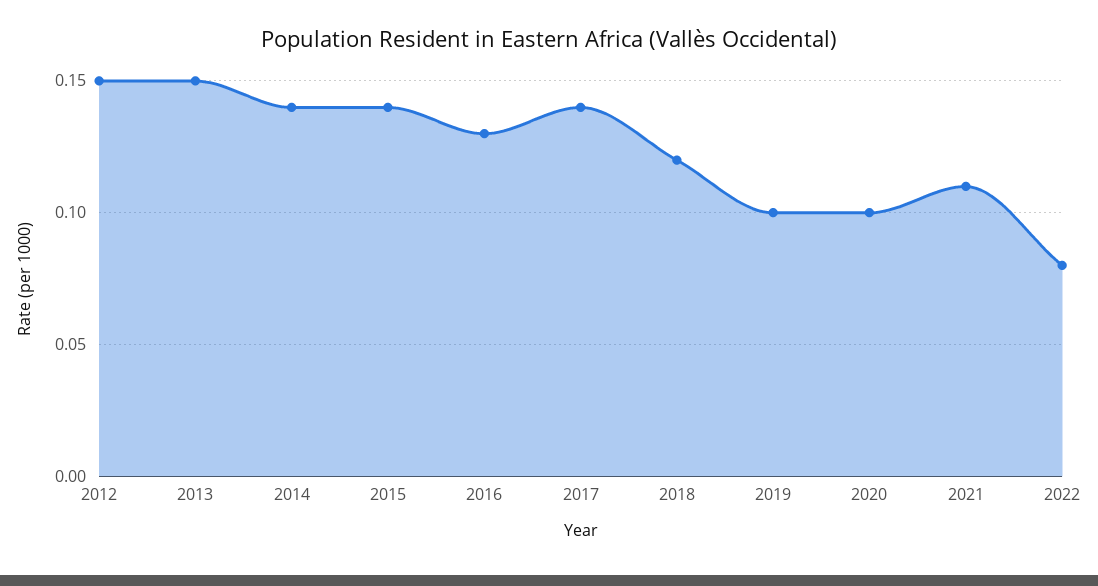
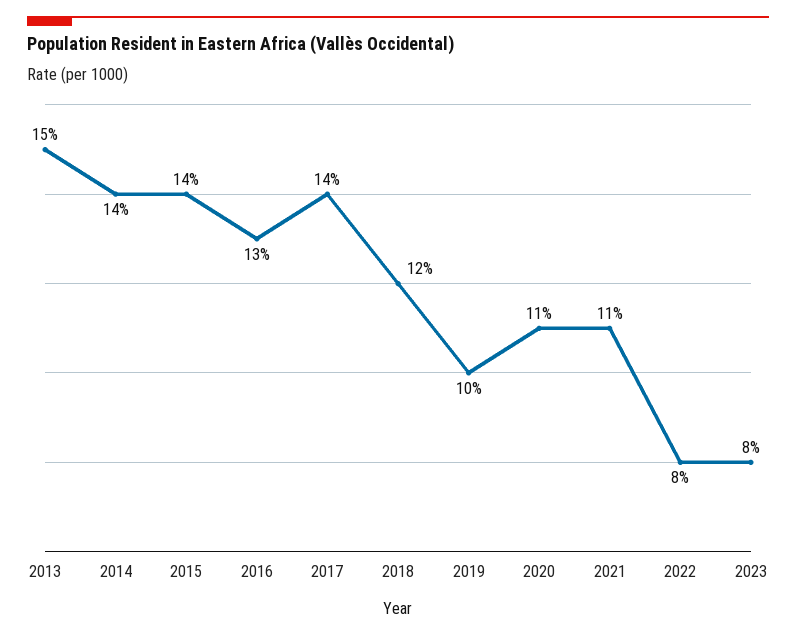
2012: 0.15 -> none
2020: 0.1 -> 0.11
2023: none -> 0.08

